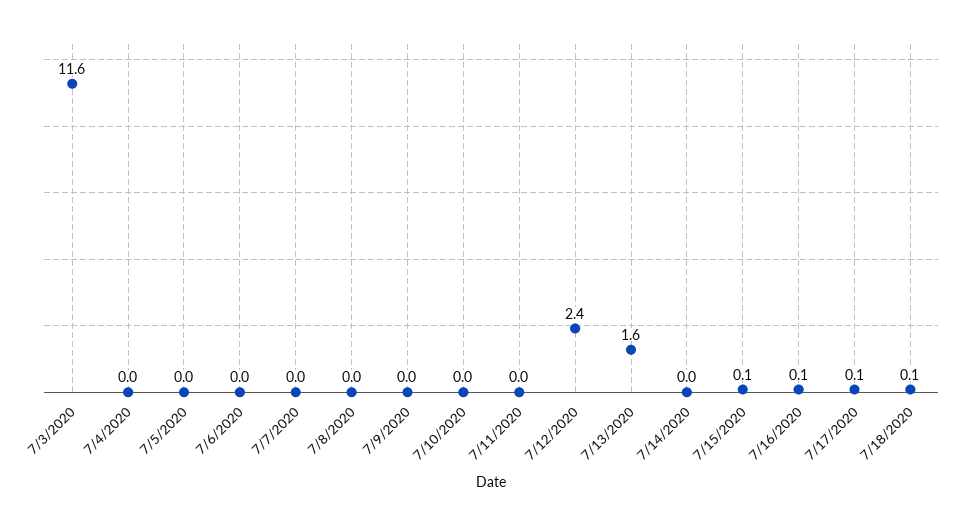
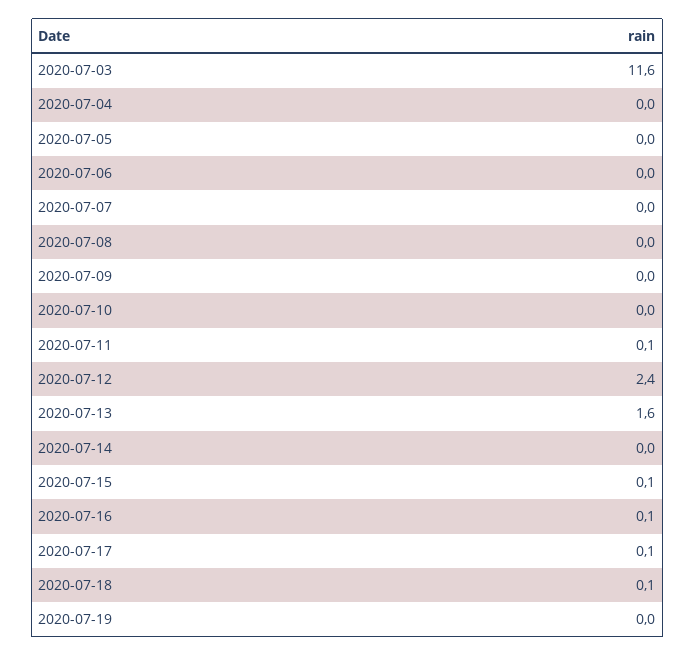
7/11/2020: 0 -> 0.1
2020-07-19: none -> 0

